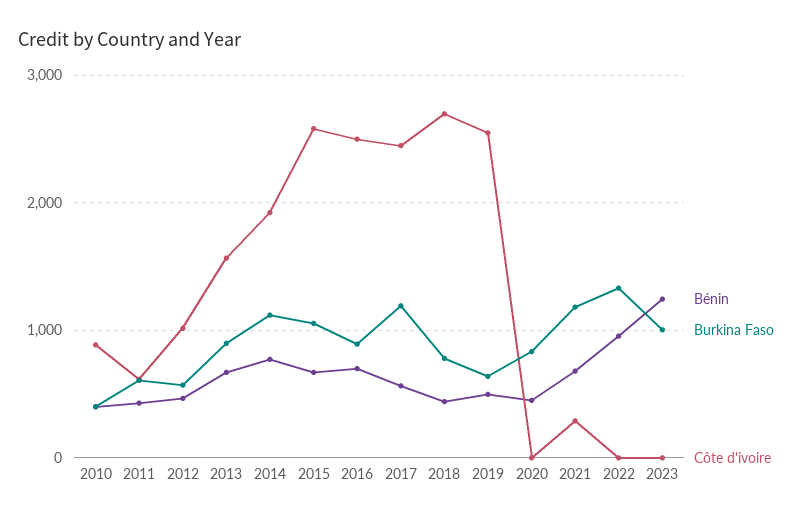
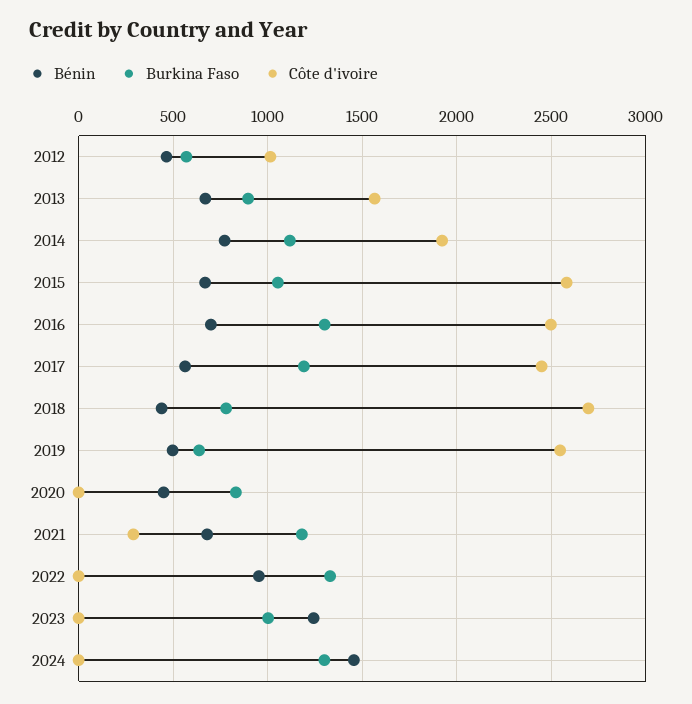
Bénin, 2010: 400 -> none
Burkina Faso, 2010: 400 -> none
Côte d'ivoire, 2010: 900 -> none
Bénin, 2011: 400 -> none
Burkina Faso, 2011: 600 -> none
Côte d'ivoire, 2011: 600 -> none
Burkina Faso, 2016: 900 -> 1300
Bénin, 2024: none -> 1450
Burkina Faso, 2024: none -> 1300
Côte d'ivoire, 2024: none -> 0

